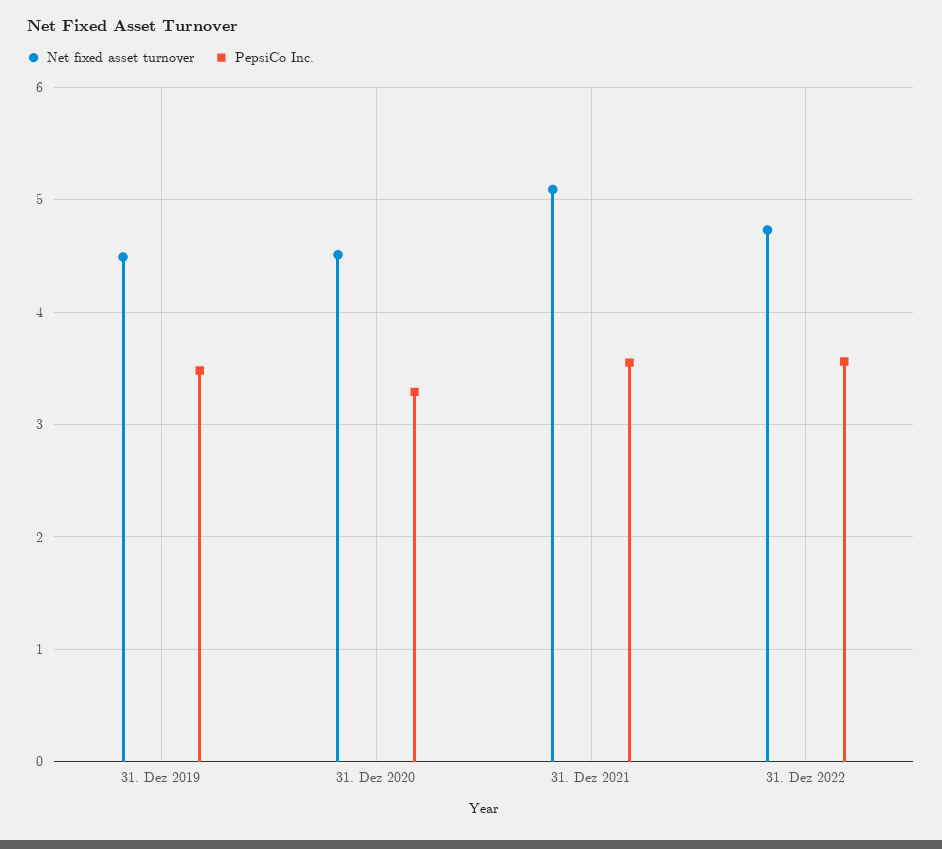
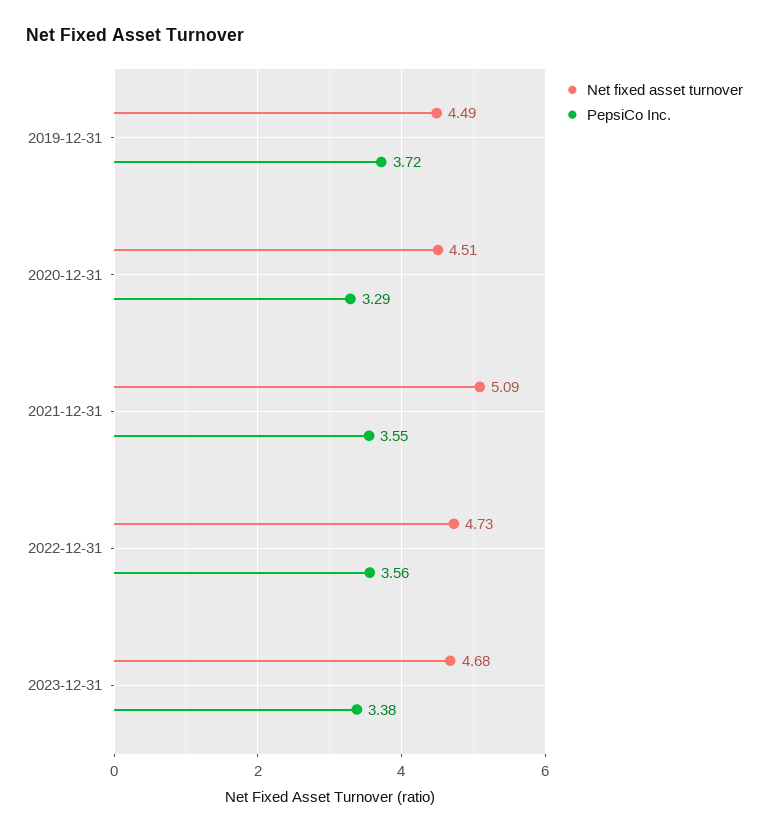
PepsiCo Inc., 31. Dez 2019: 3.5 -> 3.72
Net fixed asset turnover, 2023-12-31: none -> 4.68
PepsiCo Inc., 2023-12-31: none -> 3.38

